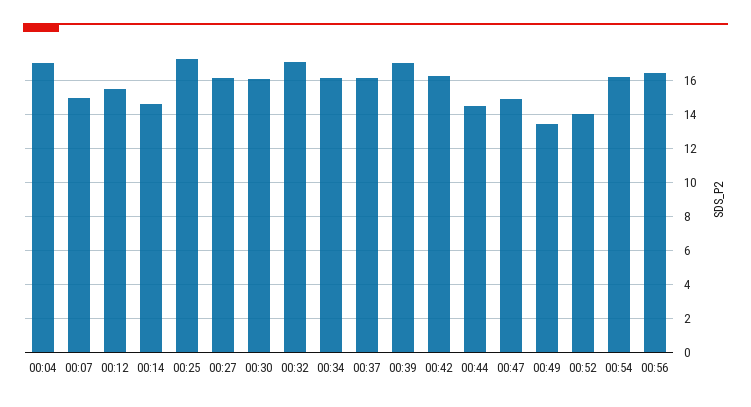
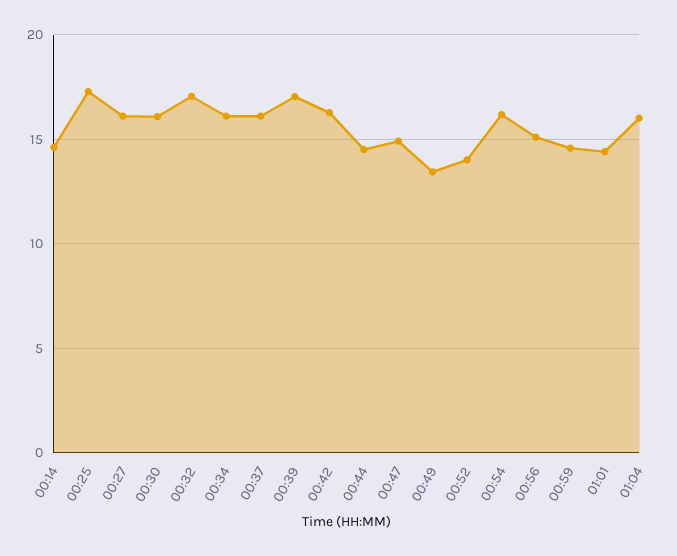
00:04: 17 -> none
00:07: 15 -> none
00:12: 15.5 -> none
00:56: 16.5 -> 15
00:59: none -> 14.5
01:01: none -> 14.5
01:04: none -> 16

